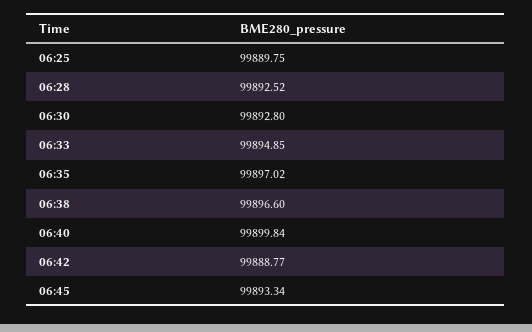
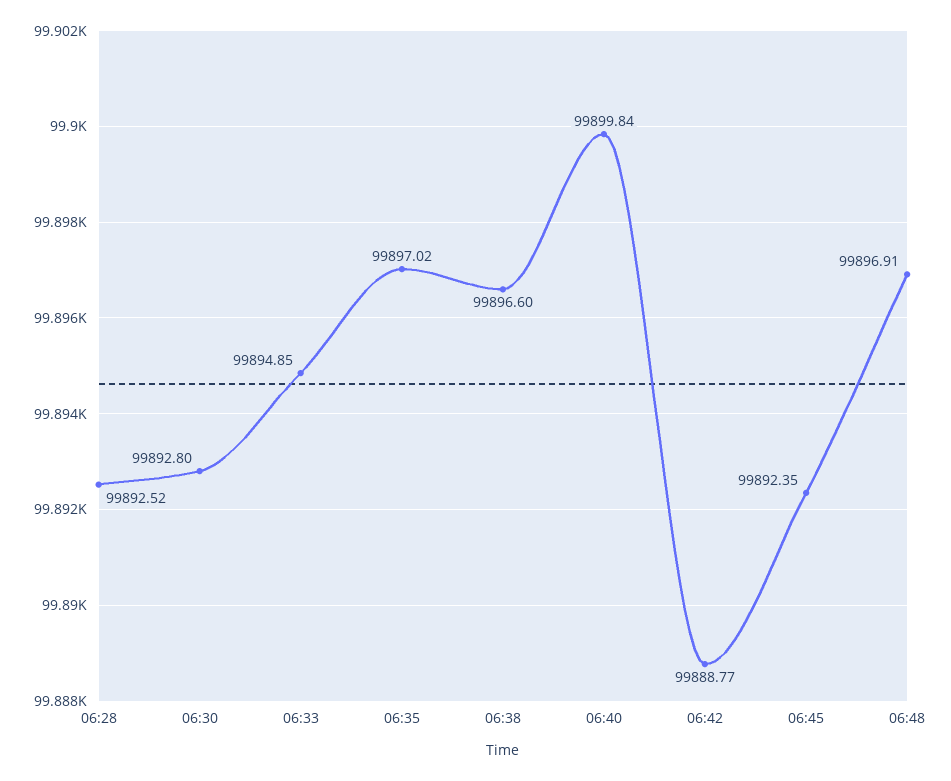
06:25: 99889.75 -> none
06:45: 99893.34 -> 99892.35
06:48: none -> 99896.91

